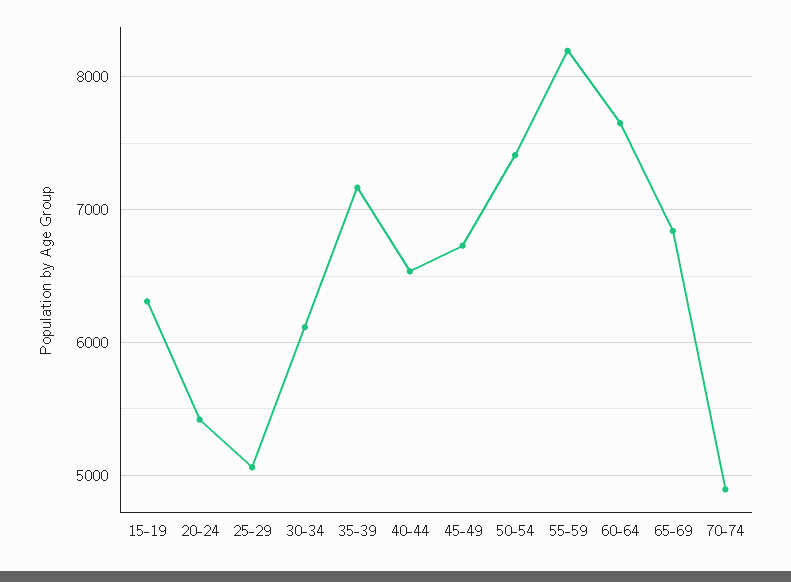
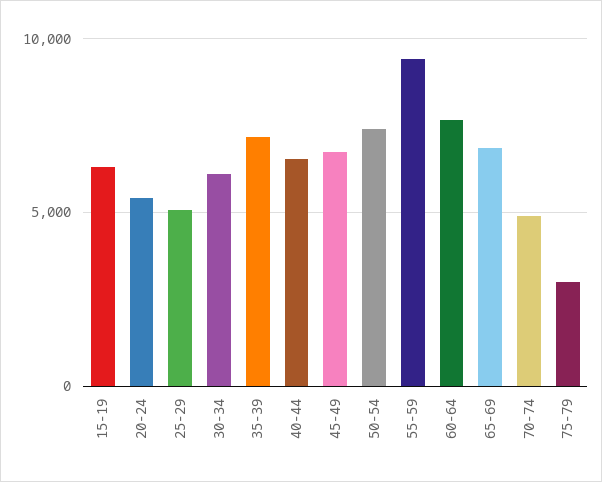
55-59: 8200 -> 9500
75-79: none -> 3000

